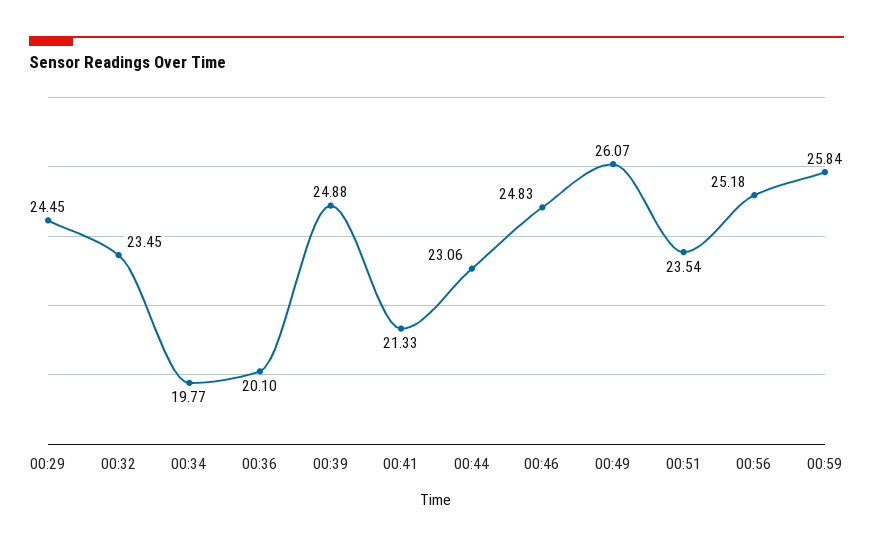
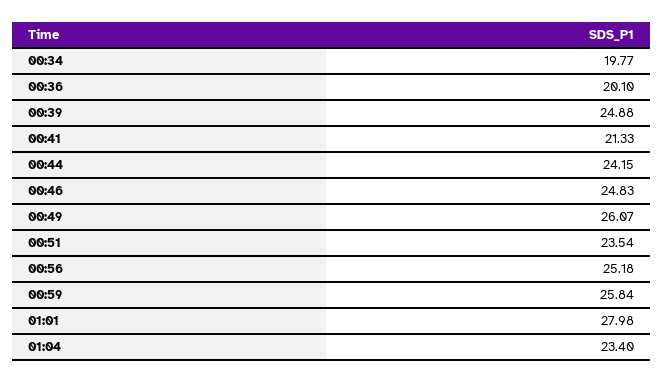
00:29: 24.45 -> none
00:32: 23.45 -> none
00:44: 23.06 -> 24.15
01:01: none -> 27.98
01:04: none -> 23.4

